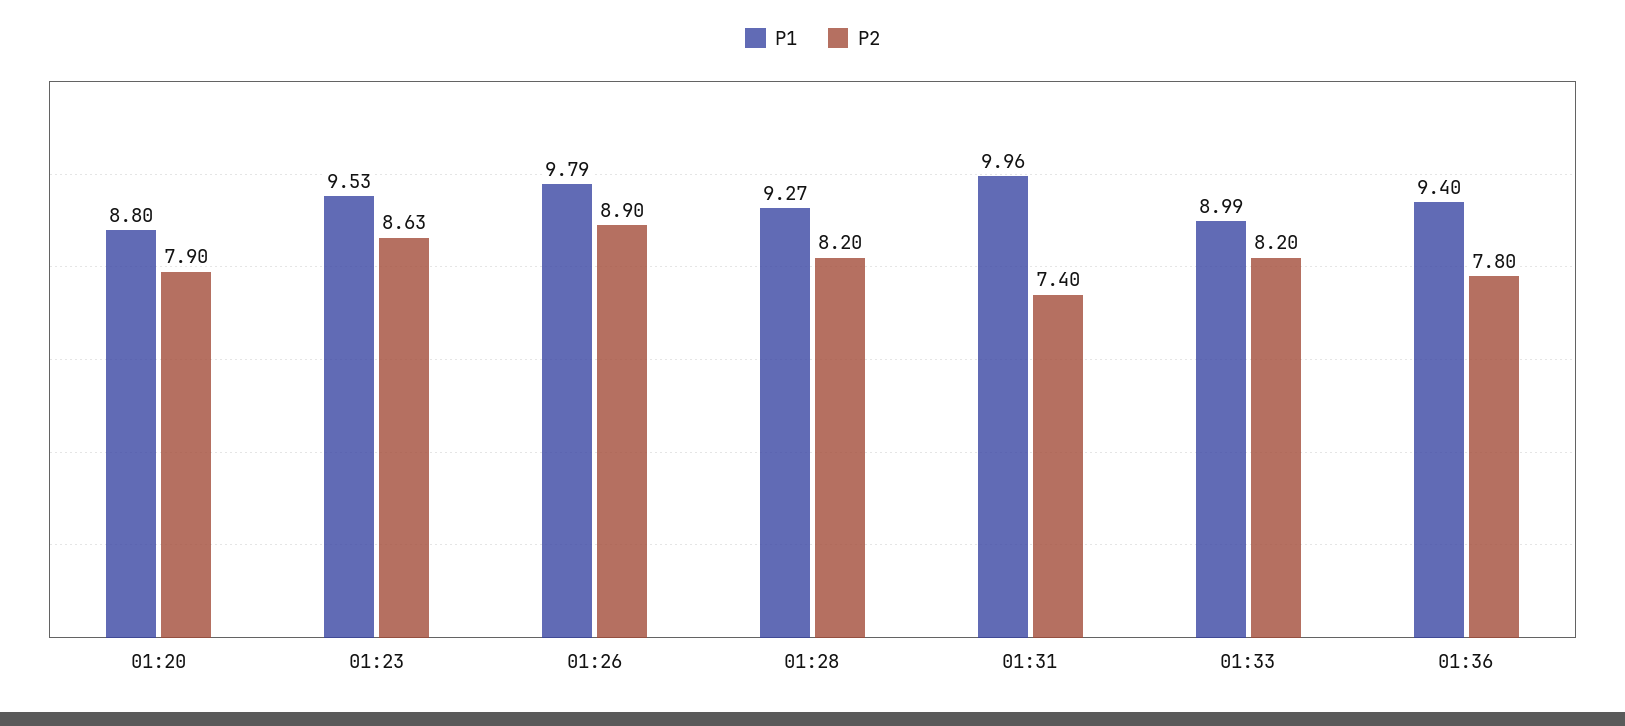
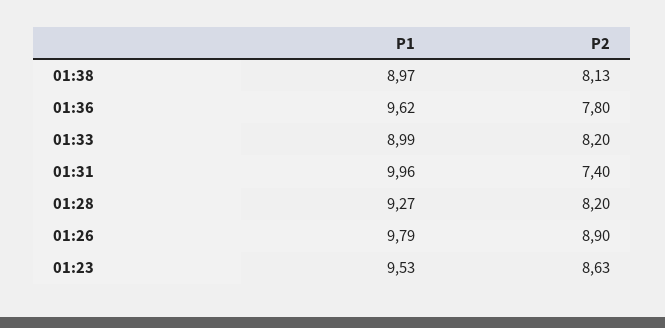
P1, 01:20: 8.8 -> none
P2, 01:20: 7.9 -> none
P1, 01:36: 9.4 -> 9.62
P1, 01:38: none -> 8.97
P2, 01:38: none -> 8.13

